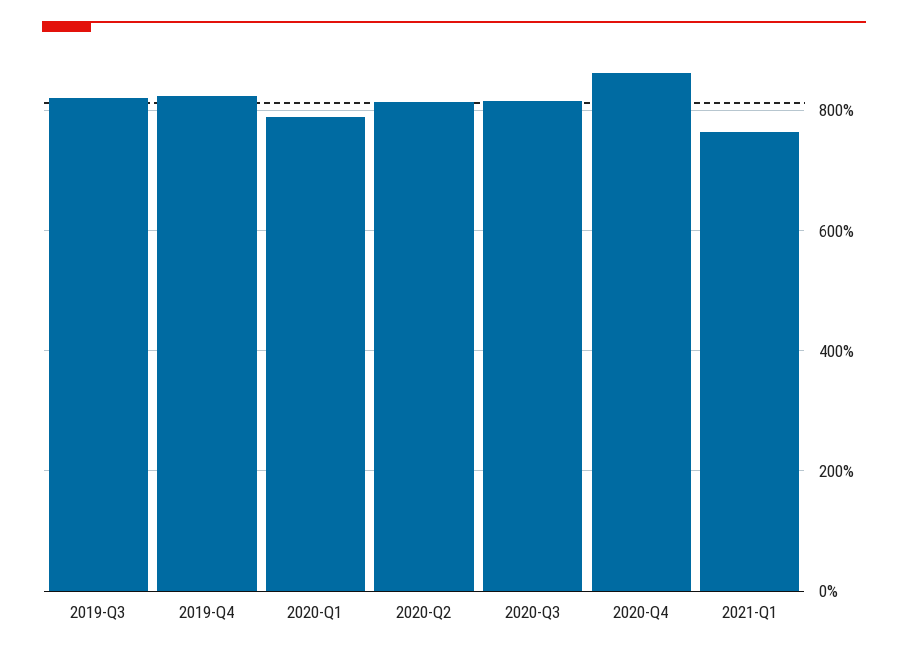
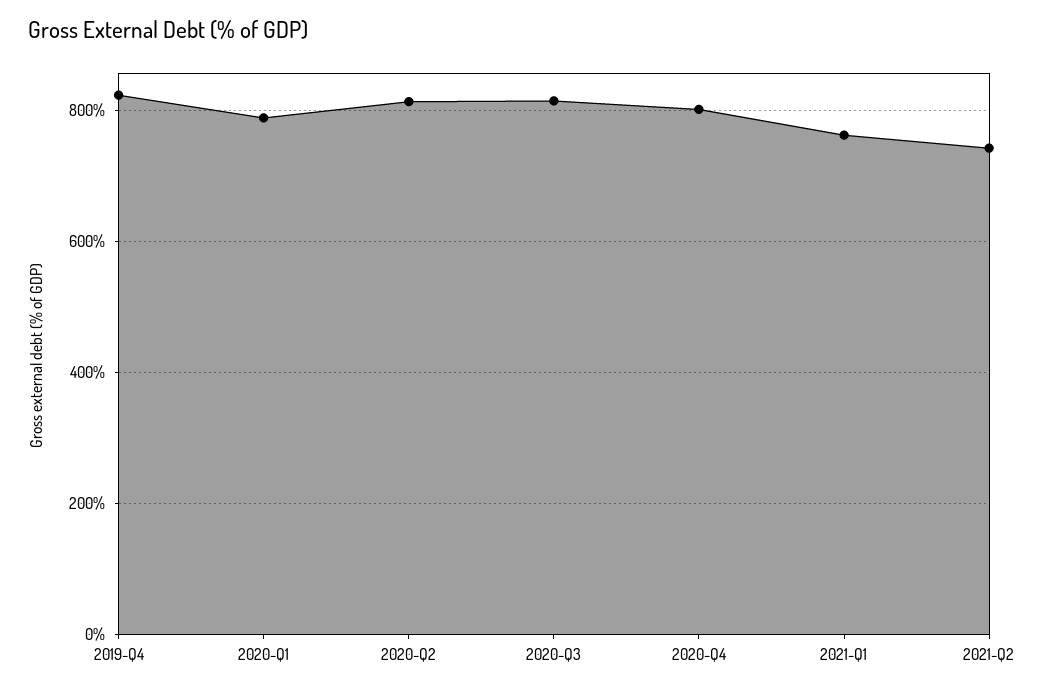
2019-Q3: 820 -> none
2020-Q4: 860 -> 800
2021-Q2: none -> 740

